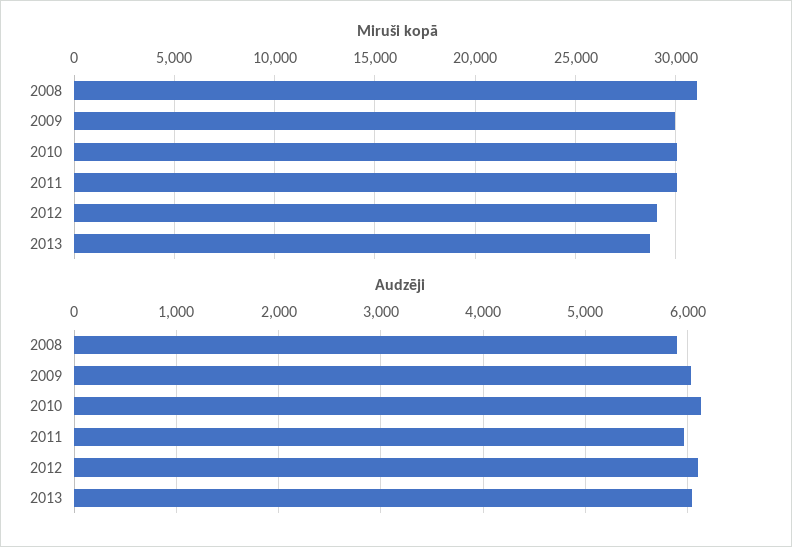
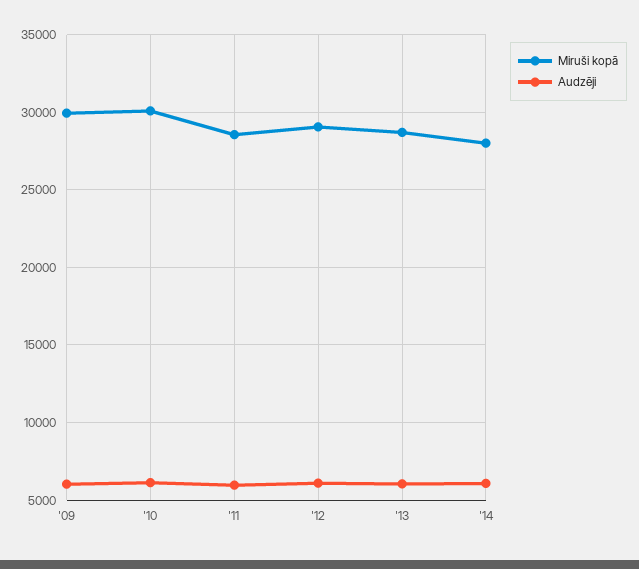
Miruši kopā, 2008: 31000 -> none
Miruši kopā, 2011: 30000 -> 28500
Audzēji, 2008: 5900 -> none
Miruši kopā, '14: none -> 28000
Audzēji, '14: none -> 6000

